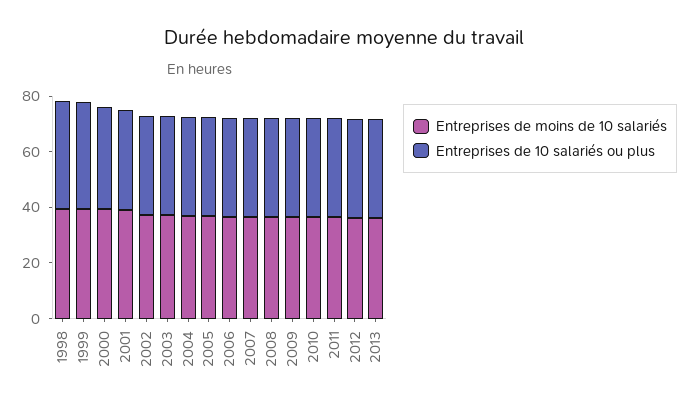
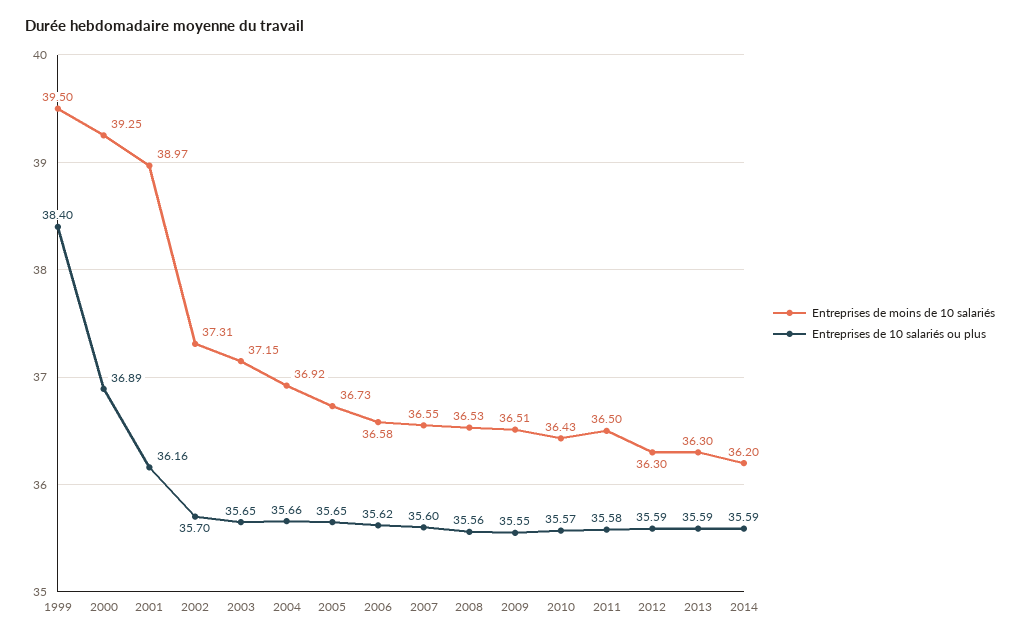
Entreprises de moins de 10 salariés, 1998: 40 -> none
Entreprises de 10 salariés ou plus, 1998: 40 -> none
Entreprises de moins de 10 salariés, 2014: none -> 36.2
Entreprises de 10 salariés ou plus, 2014: none -> 35.59

